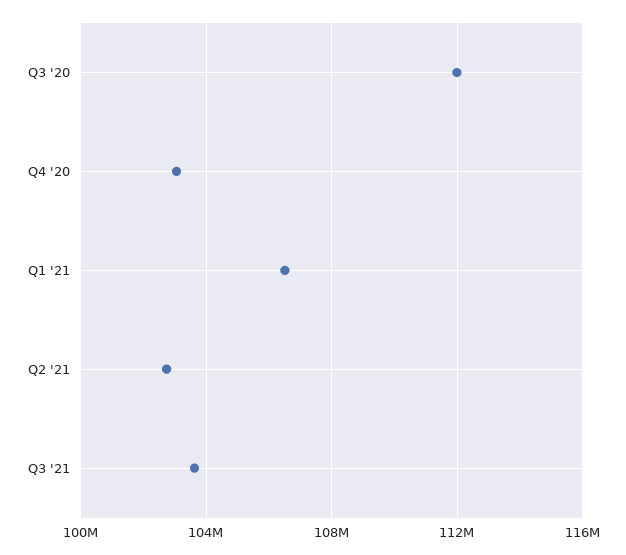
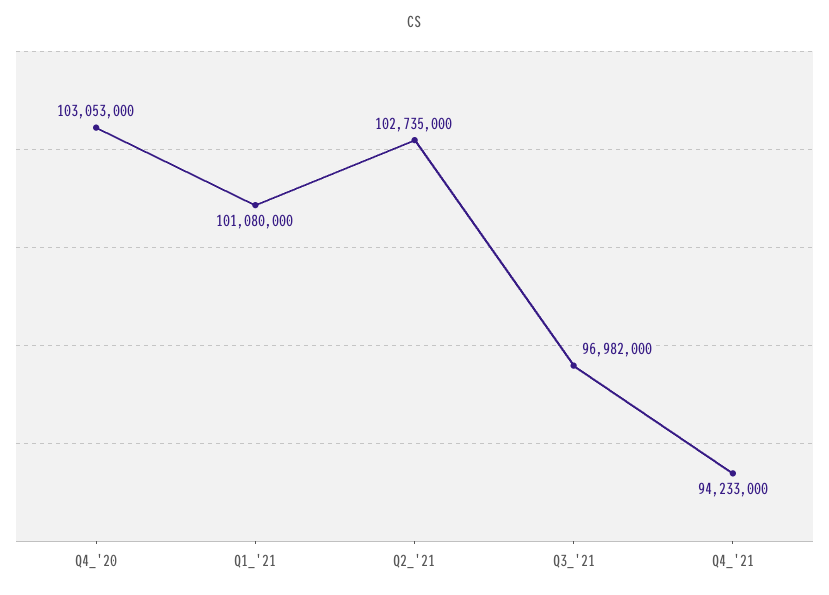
Q3 '20: 112000000 -> none
Q1 '21: 106500000 -> 101080000
Q3 '21: 103500000 -> 96982000
Q4_'21: none -> 94233000

